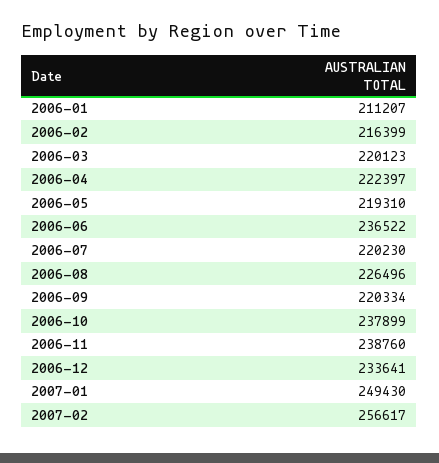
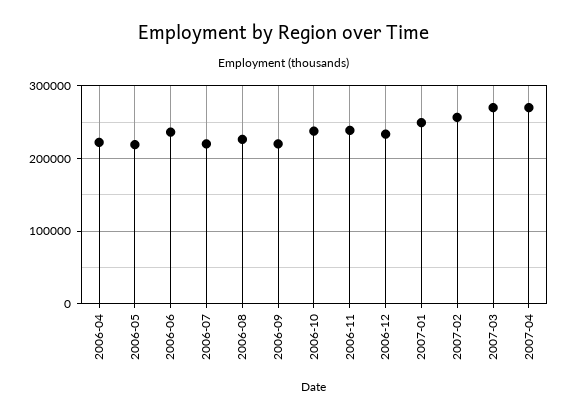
2006-01: 211207 -> none
2006-02: 216399 -> none
2006-03: 220123 -> none
2007-03: none -> 270000
2007-04: none -> 270000

